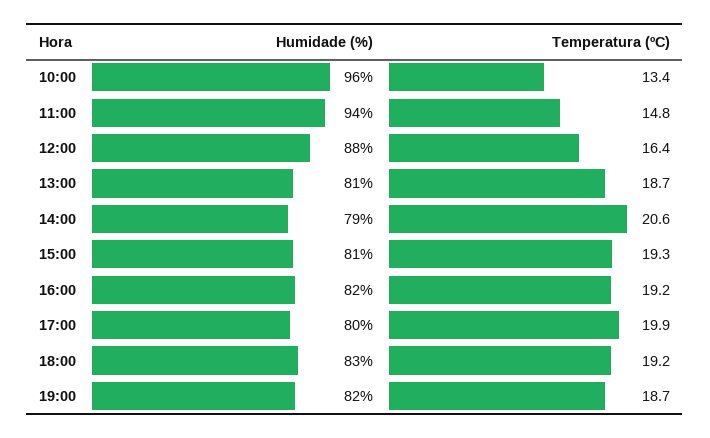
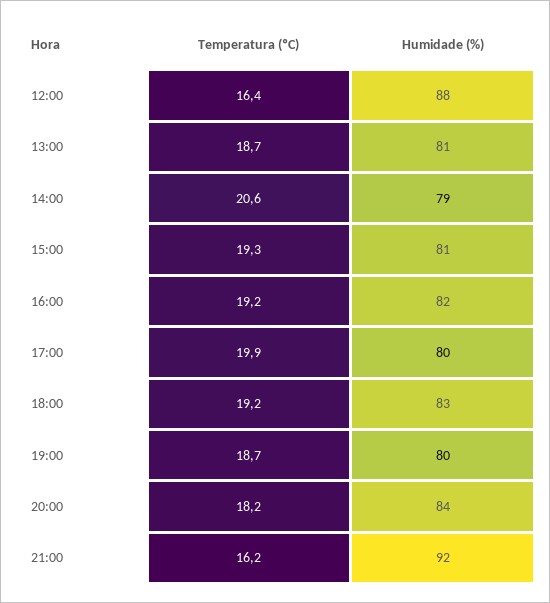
Humidade (%), 10:00: 96 -> none
Temperatura (ºC), 10:00: 13.4 -> none
Humidade (%), 11:00: 94 -> none
Temperatura (ºC), 11:00: 14.8 -> none
Humidade (%), 19:00: 82 -> 80
Temperatura (ºC), 20:00: none -> 18.2
Humidade (%), 20:00: none -> 84
Temperatura (ºC), 21:00: none -> 16.2
Humidade (%), 21:00: none -> 92

